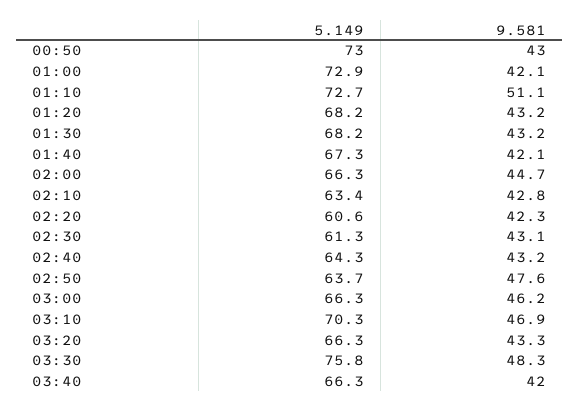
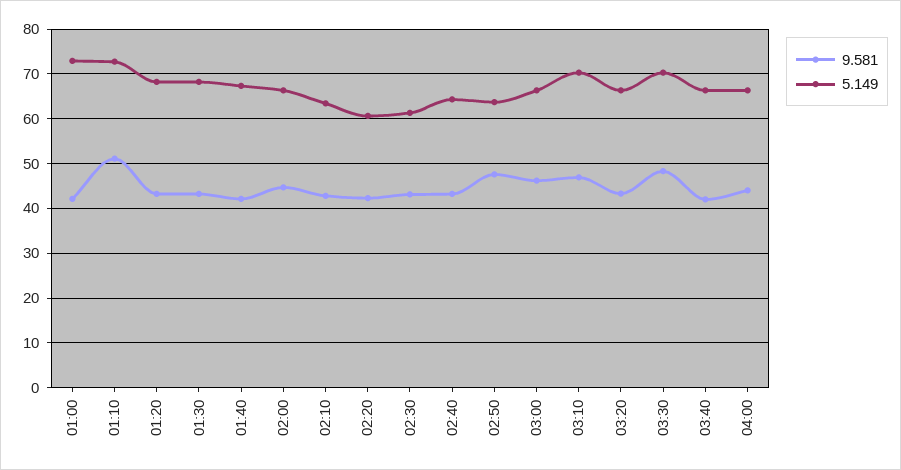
5.149, 00:50: 73 -> none
9.581, 00:50: 43 -> none
5.149, 03:30: 75.8 -> 70
9.581, 04:00: none -> 44
5.149, 04:00: none -> 66

